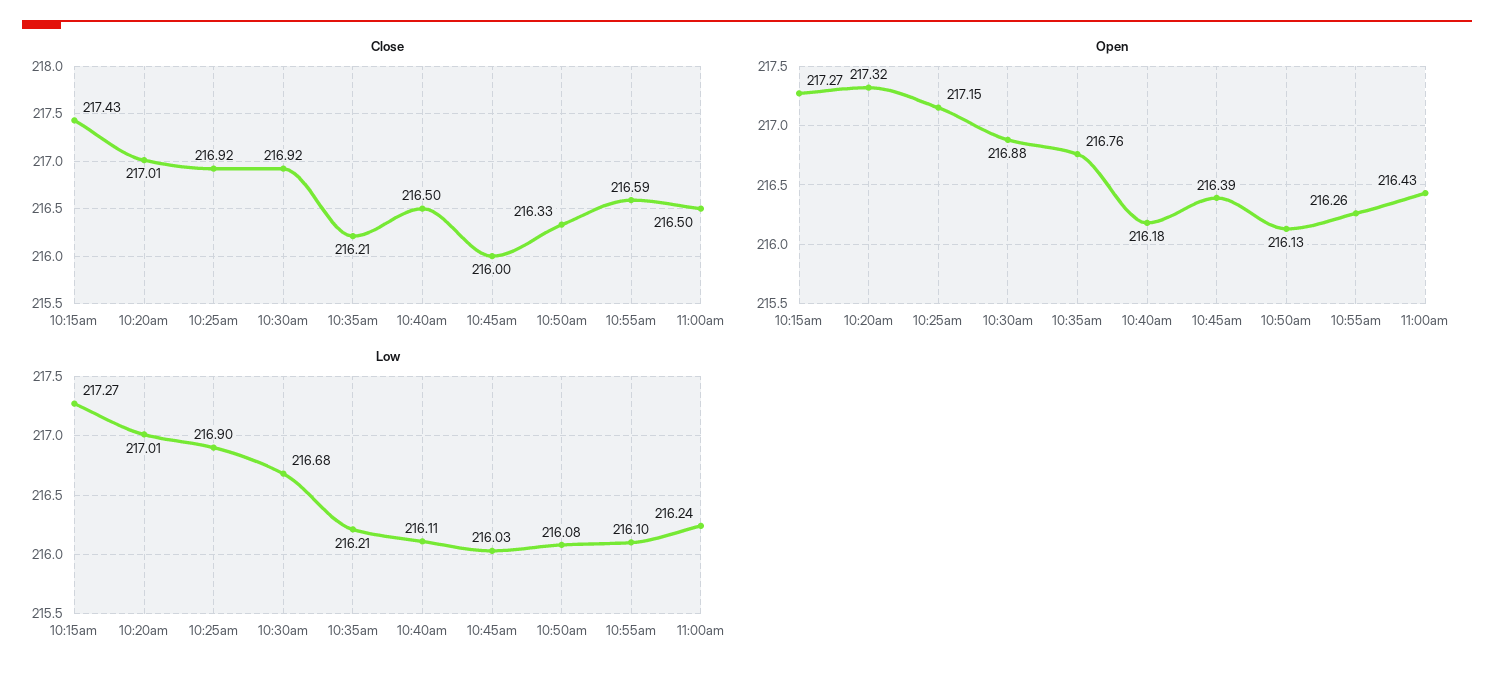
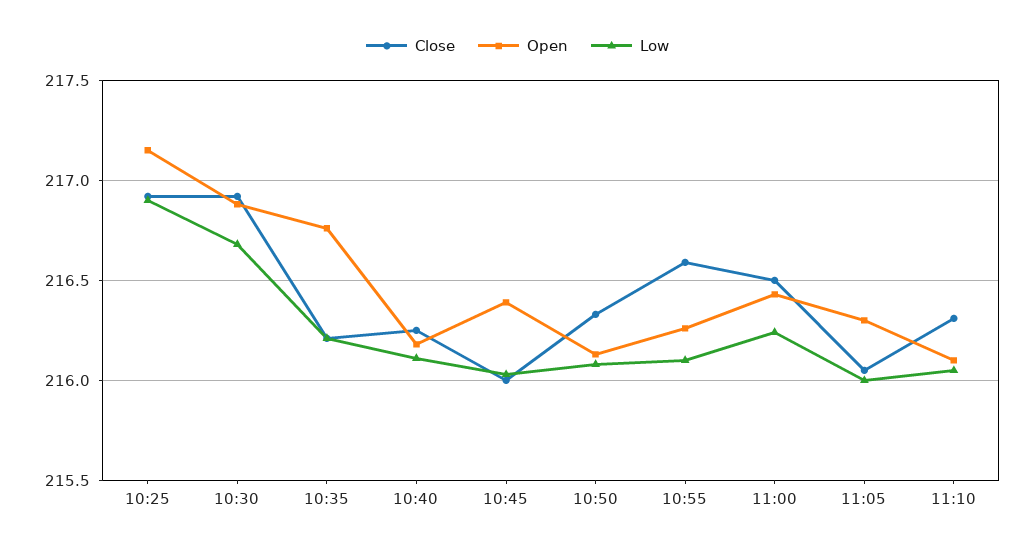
Close, 10:15am: 217.43 -> none
Close, 10:20am: 217.01 -> none
Close, 10:40am: 216.5 -> 216.25
Open, 10:15am: 217.27 -> none
Open, 10:20am: 217.32 -> none
Low, 10:15am: 217.27 -> none
Low, 10:20am: 217.01 -> none
Close, 11:05: none -> 216.05
Open, 11:05: none -> 216.3
Low, 11:05: none -> 216
Close, 11:10: none -> 216.3
Open, 11:10: none -> 216.1
Low, 11:10: none -> 216.05

